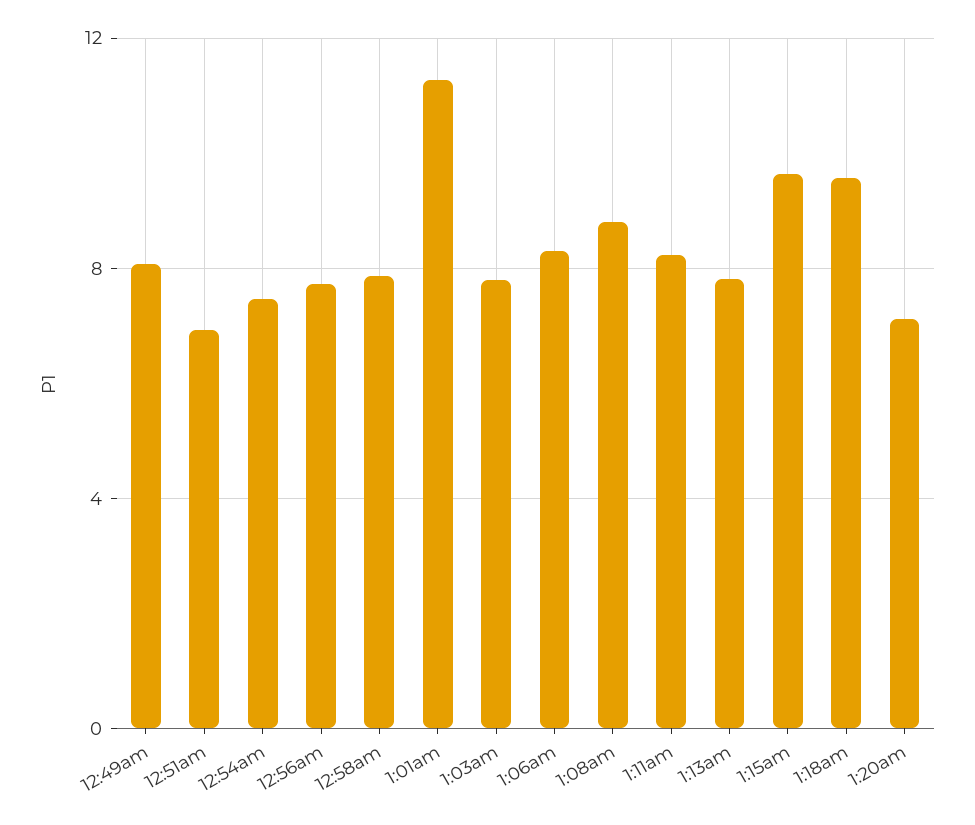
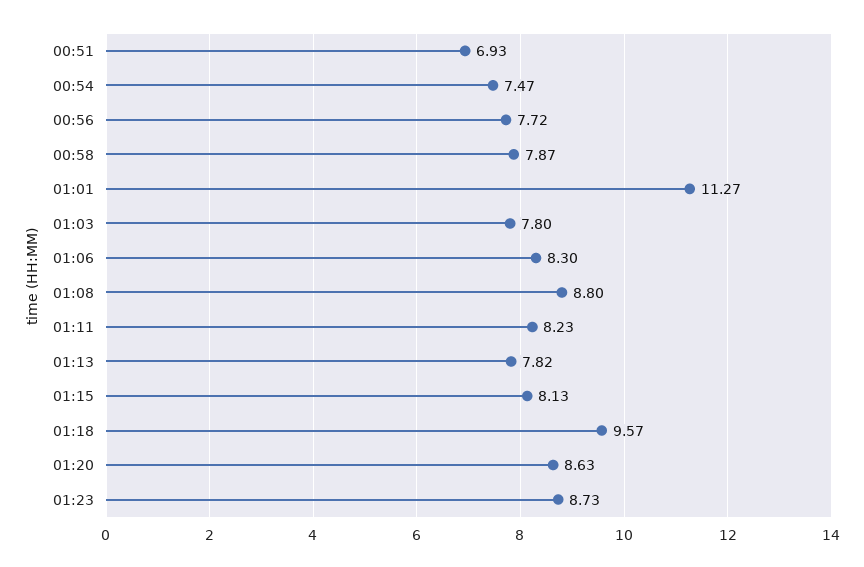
12:49am: 8 -> none
1:15am: 9.5 -> 8.13
1:20am: 7 -> 8.63
01:23: none -> 8.73

